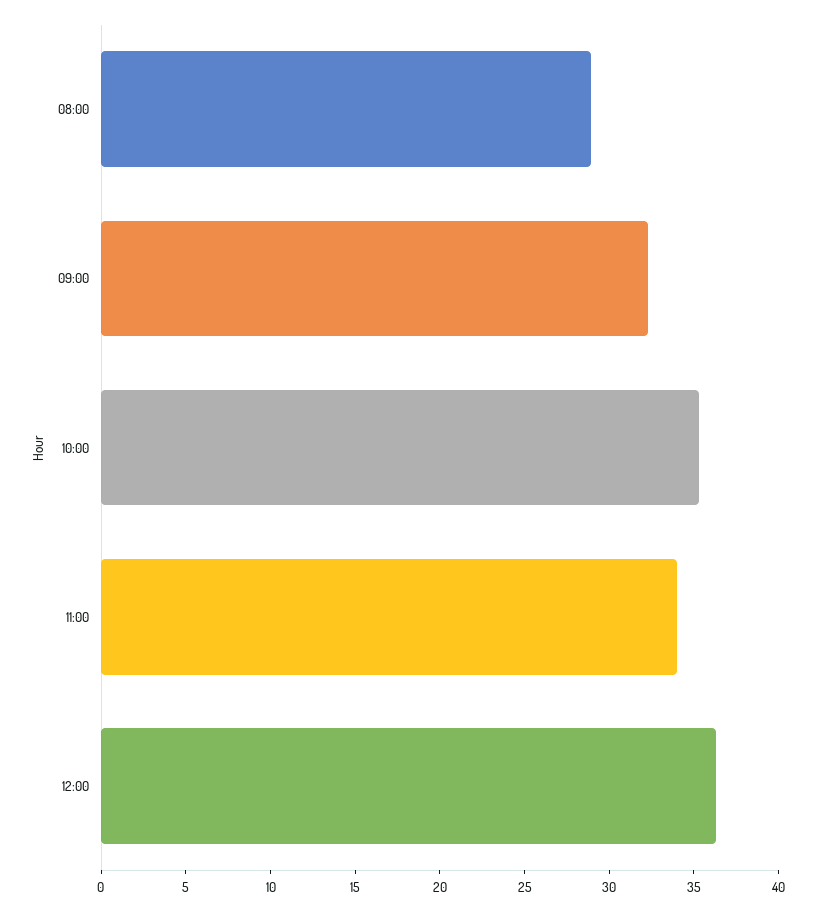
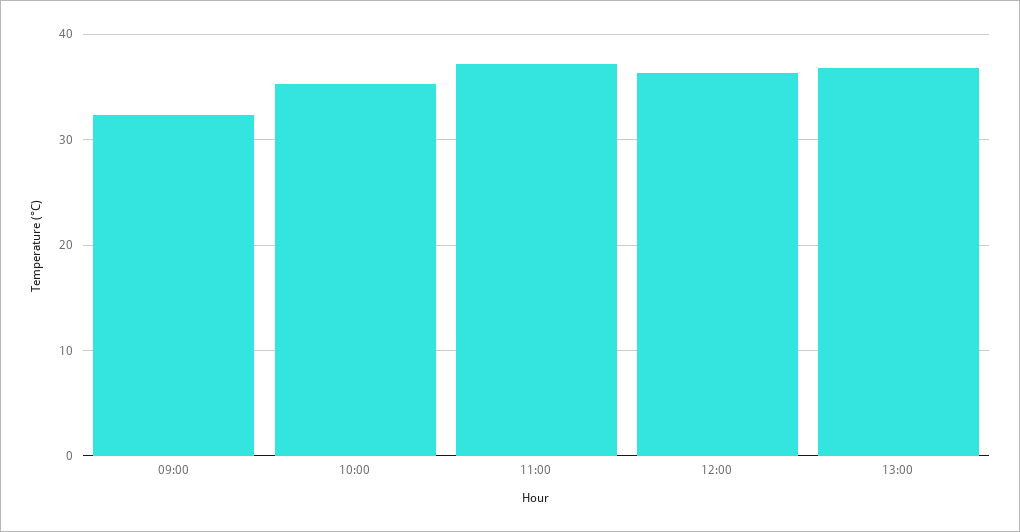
08:00: 29 -> none
11:00: 34 -> 37
13:00: none -> 37

